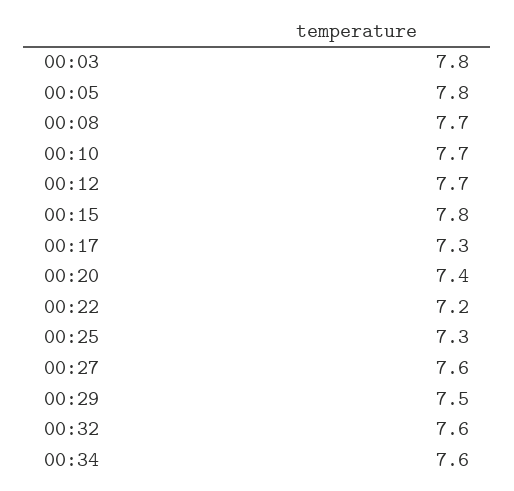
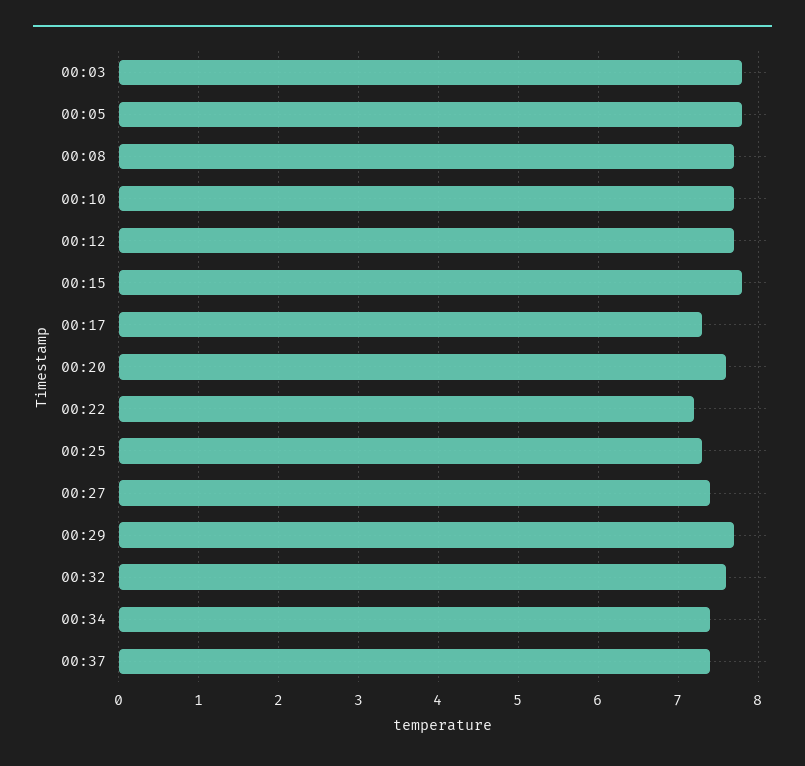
00:20: 7.4 -> 7.6
00:27: 7.6 -> 7.4
00:29: 7.5 -> 7.7
00:34: 7.6 -> 7.4
00:37: none -> 7.4

